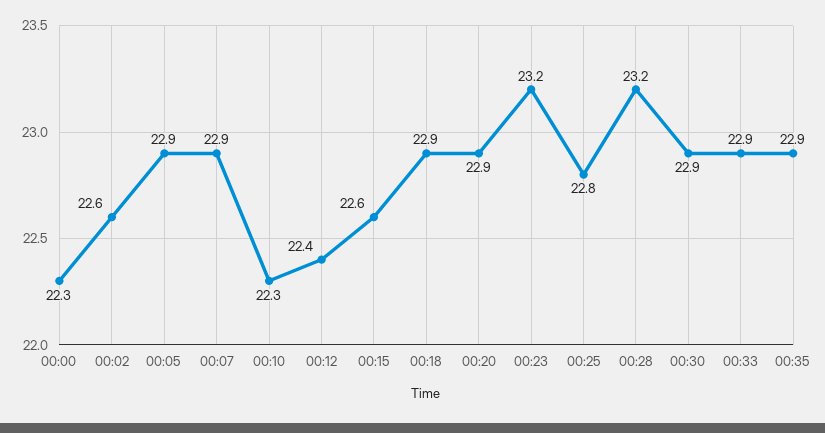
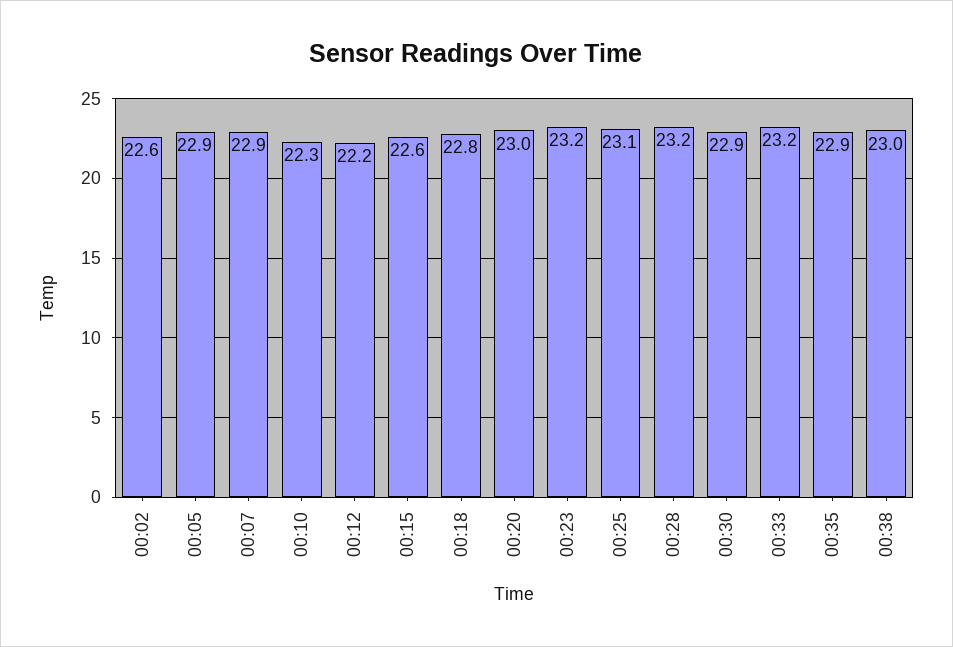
00:00: 22.3 -> none
00:12: 22.4 -> 22.2
00:18: 22.9 -> 22.8
00:20: 22.9 -> 23
00:25: 22.8 -> 23.1
00:33: 22.9 -> 23.2
00:38: none -> 23

